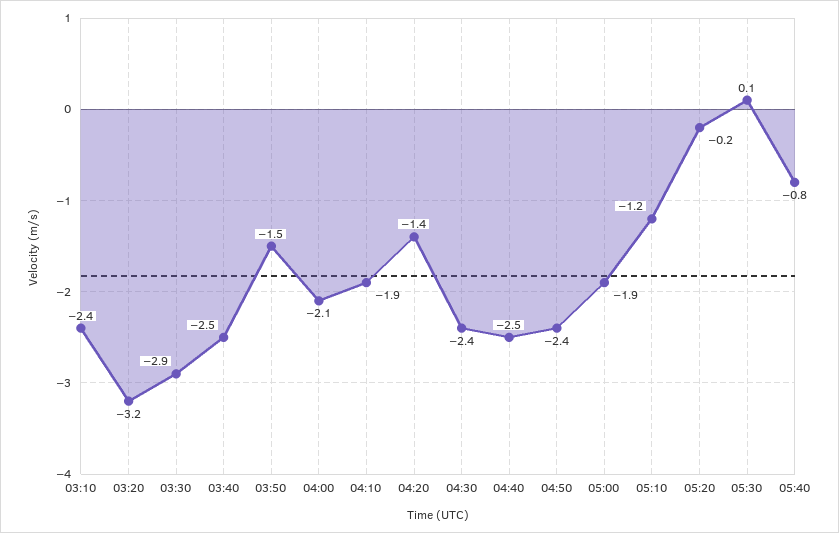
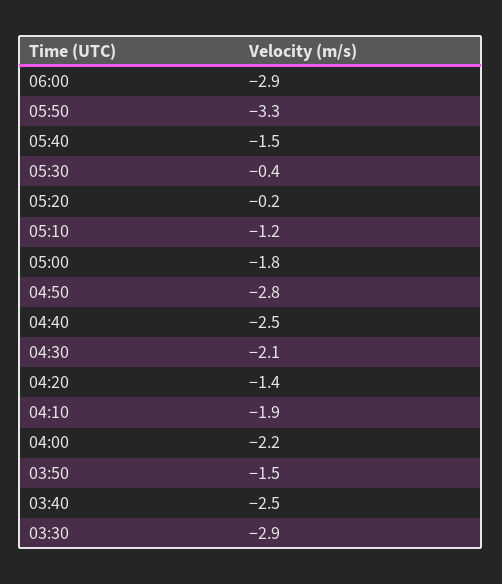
03:10: -2.4 -> none
03:20: -3.2 -> none
04:00: -2.1 -> -2.2
04:30: -2.4 -> -2.1
04:50: -2.4 -> -2.8
05:00: -1.9 -> -1.8
05:30: 0.1 -> -0.4
05:40: -0.8 -> -1.5
06:00: none -> -2.9
05:50: none -> -3.3

